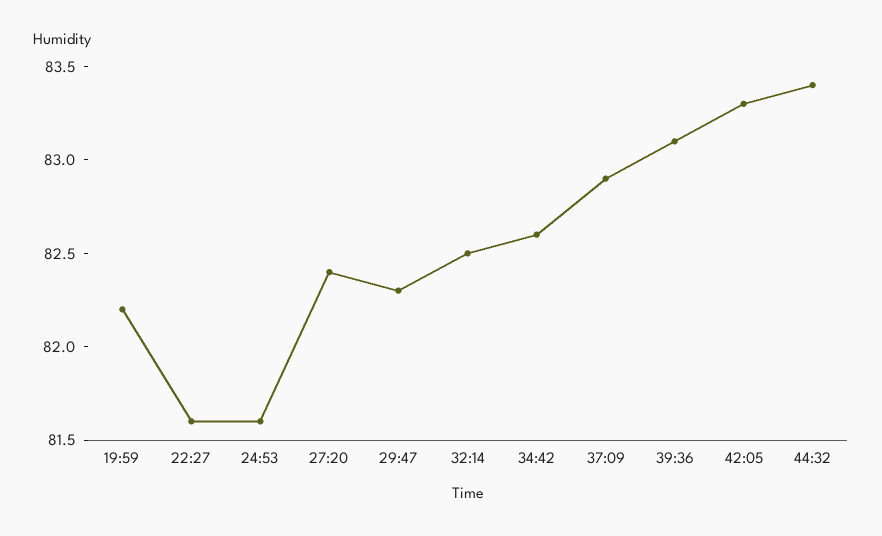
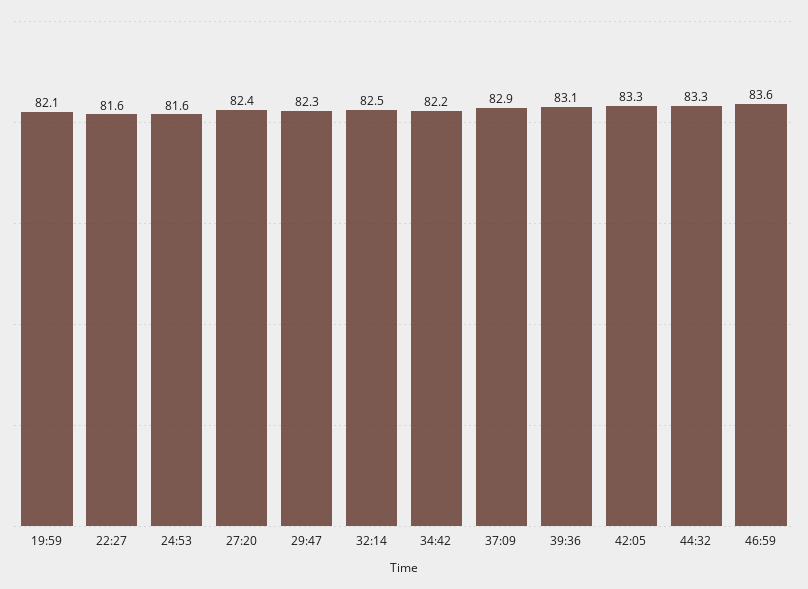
19:59: 82.2 -> 82.1
34:42: 82.6 -> 82.2
44:32: 83.4 -> 83.3
46:59: none -> 83.6

